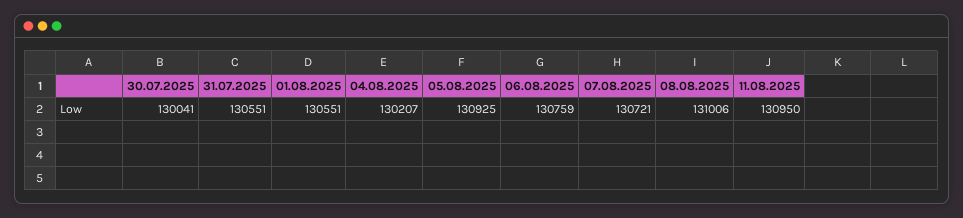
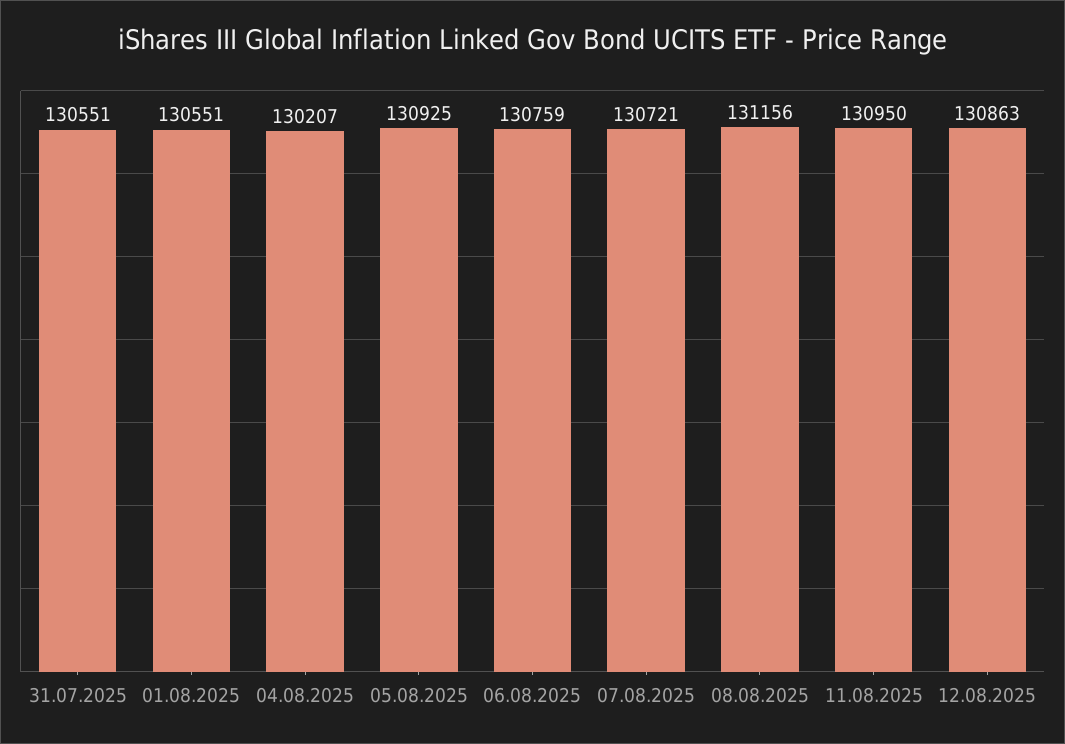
30.07.2025: 130041 -> none
08.08.2025: 131006 -> 131156
12.08.2025: none -> 130863

